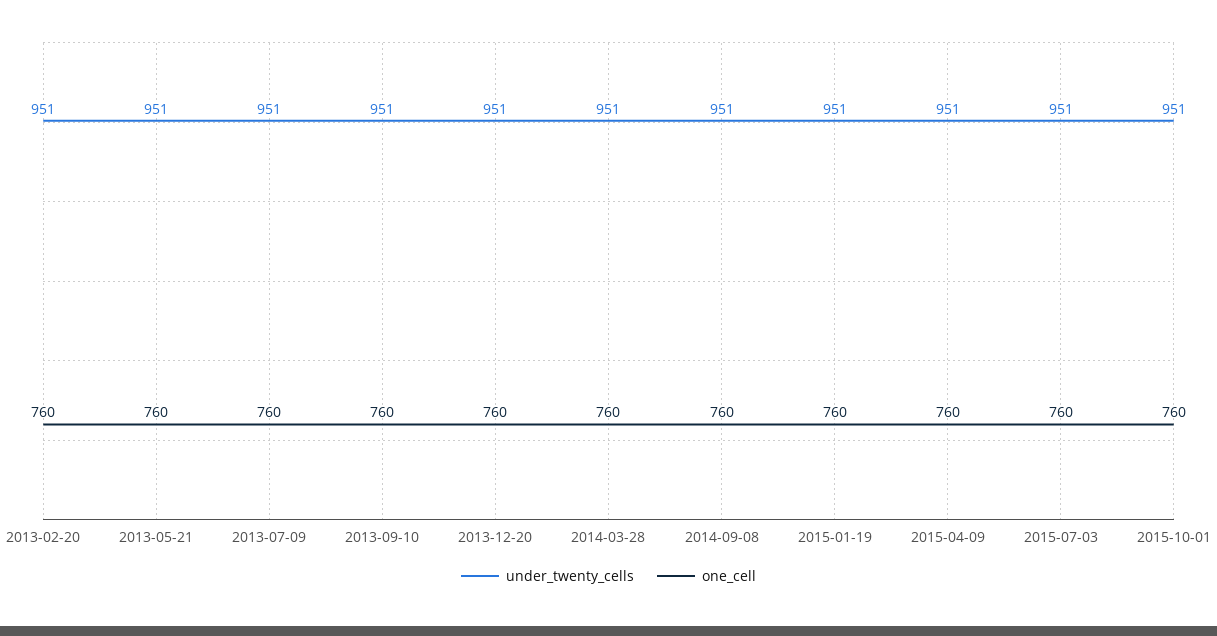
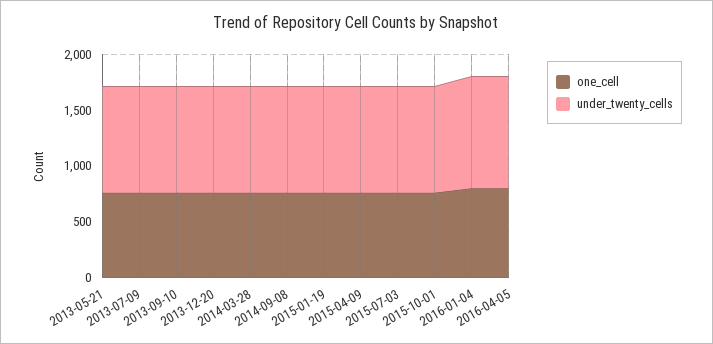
under_twenty_cells, 2013-02-20: 951 -> none
one_cell, 2013-02-20: 760 -> none
one_cell, 2016-01-04: none -> 800
under_twenty_cells, 2016-01-04: none -> 1000
one_cell, 2016-04-05: none -> 800
under_twenty_cells, 2016-04-05: none -> 1000

